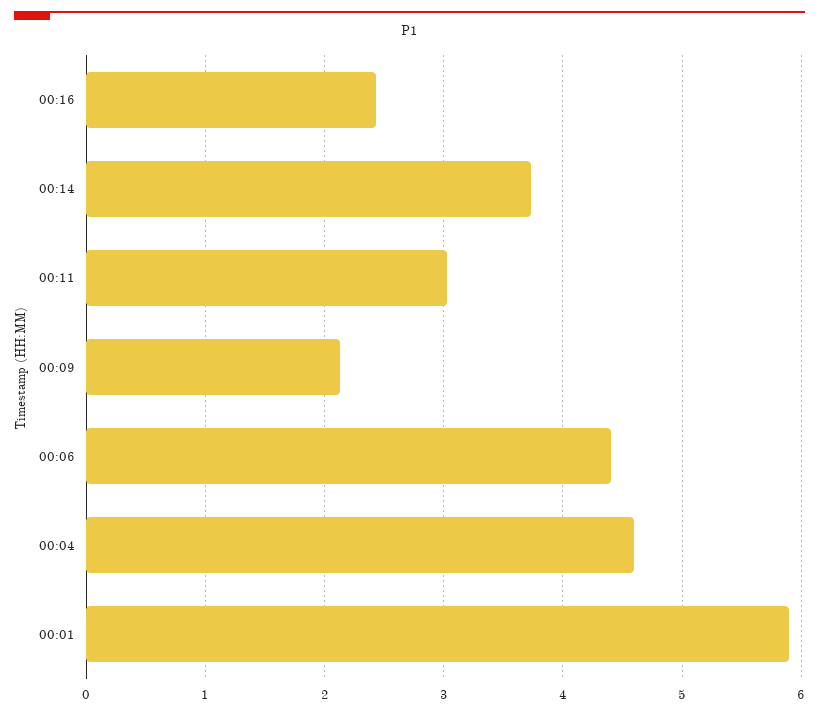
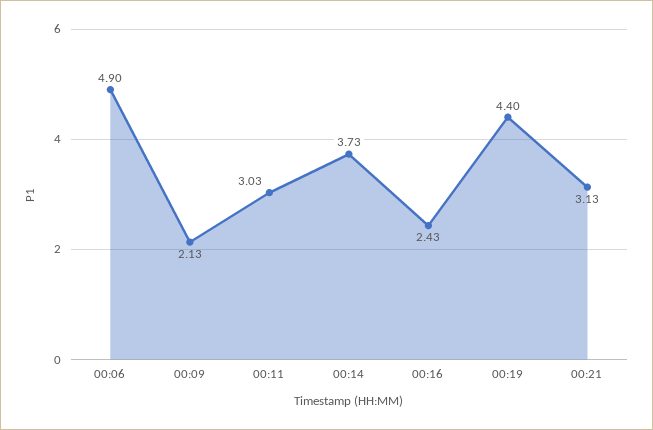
00:06: 4.4 -> 4.9
00:04: 4.6 -> none
00:01: 5.9 -> none
00:19: none -> 4.4
00:21: none -> 3.13

